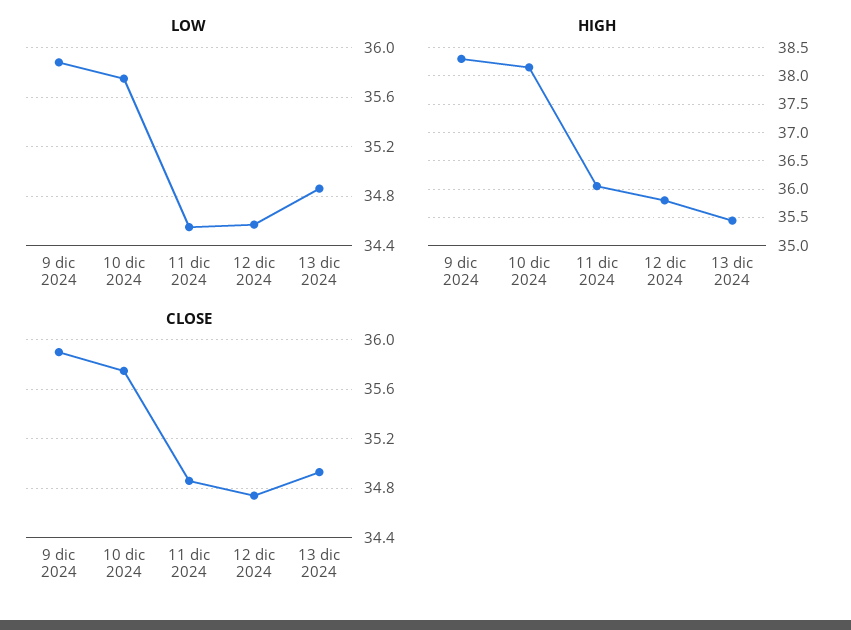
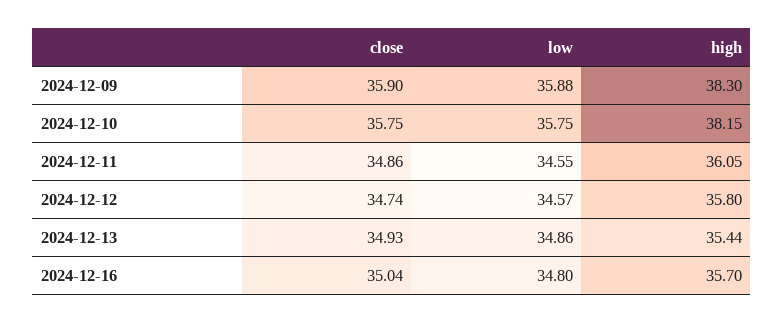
CLOSE, 2024-12-16: none -> 35.04
LOW, 2024-12-16: none -> 34.8
HIGH, 2024-12-16: none -> 35.7

